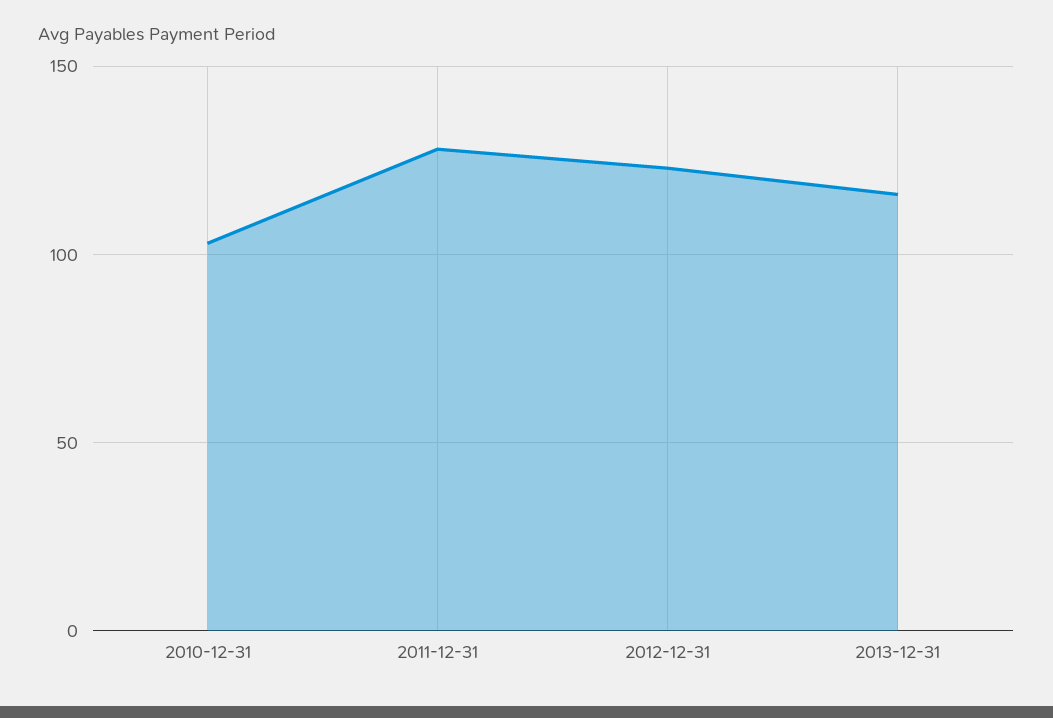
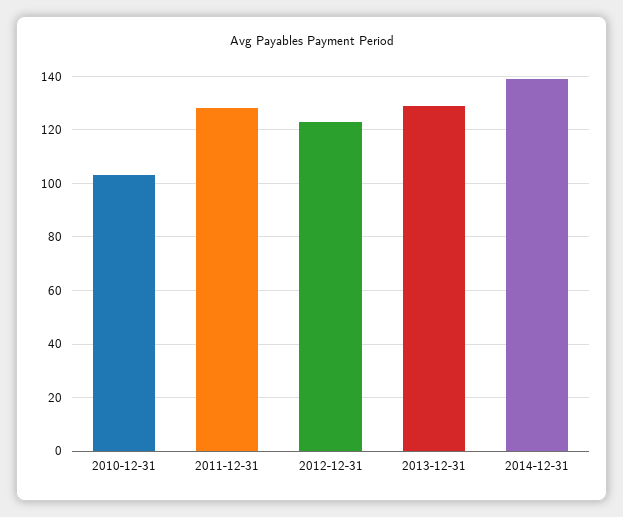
2013-12-31: 115 -> 130
2014-12-31: none -> 140

